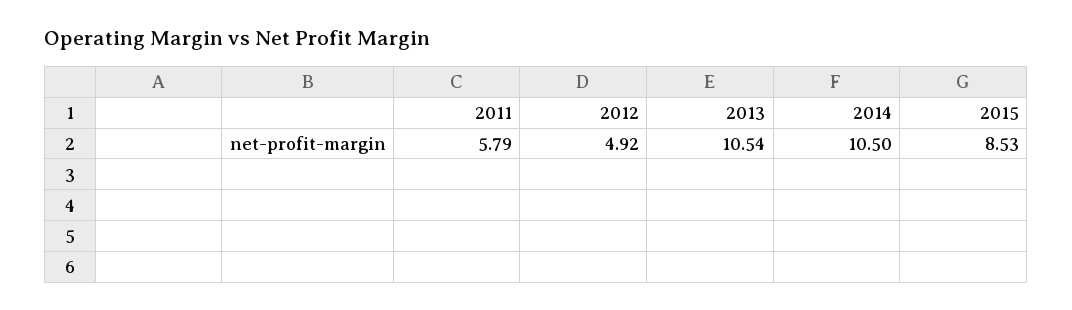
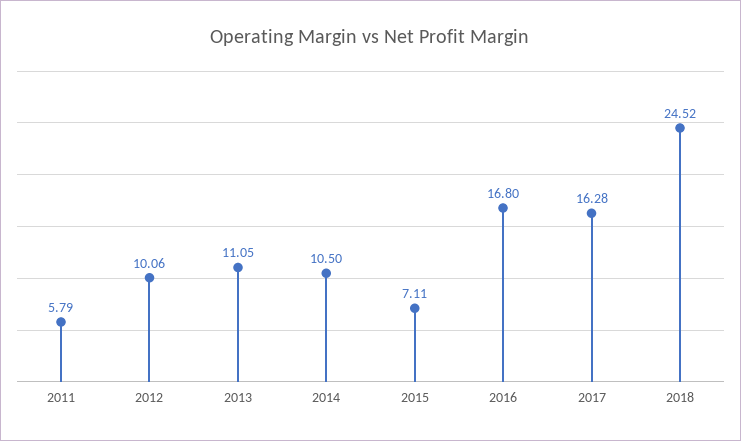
2012: 4.92 -> 10.06
2013: 10.54 -> 11.05
2015: 8.53 -> 7.11
2016: none -> 16.8
2017: none -> 16.28
2018: none -> 24.52

